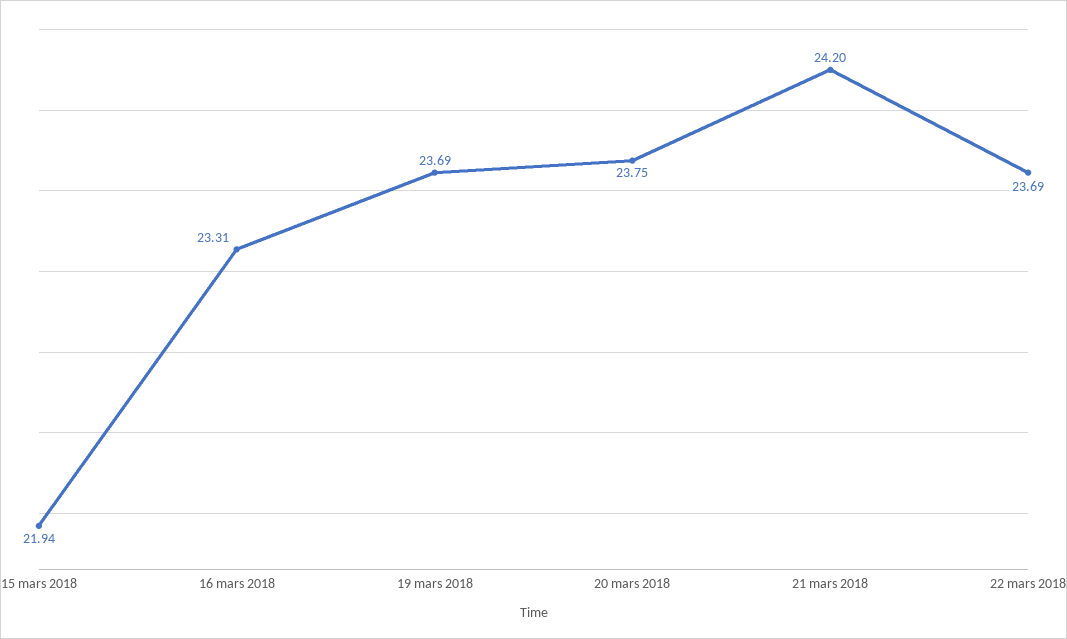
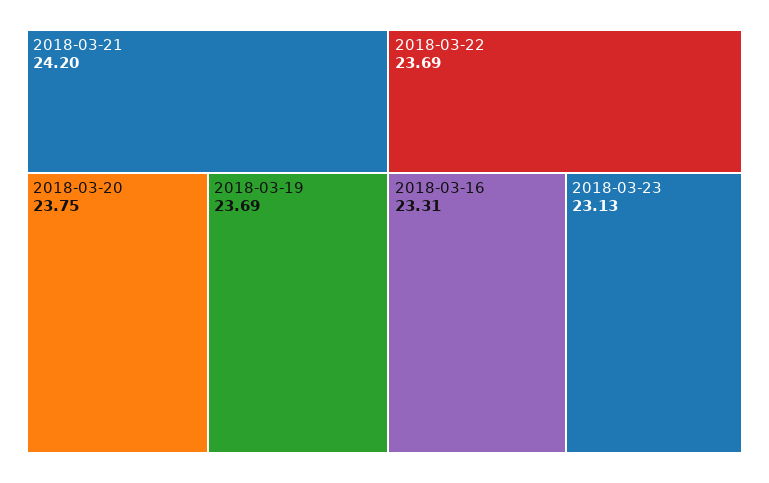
15 mars 2018: 21.94 -> none
2018-03-23: none -> 23.13

